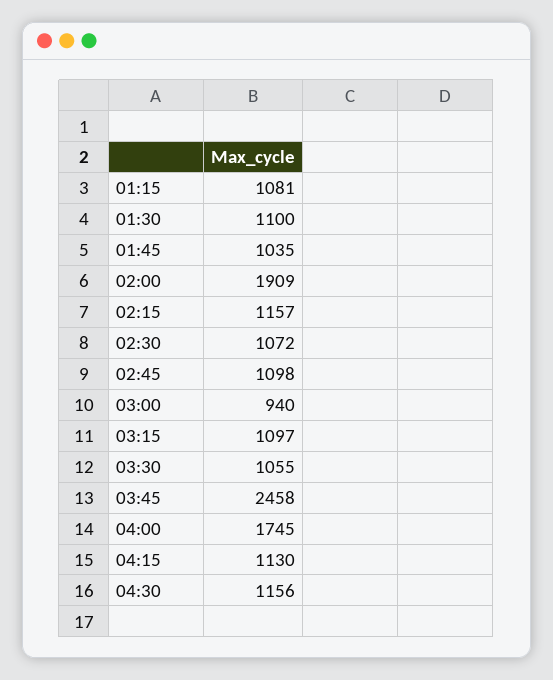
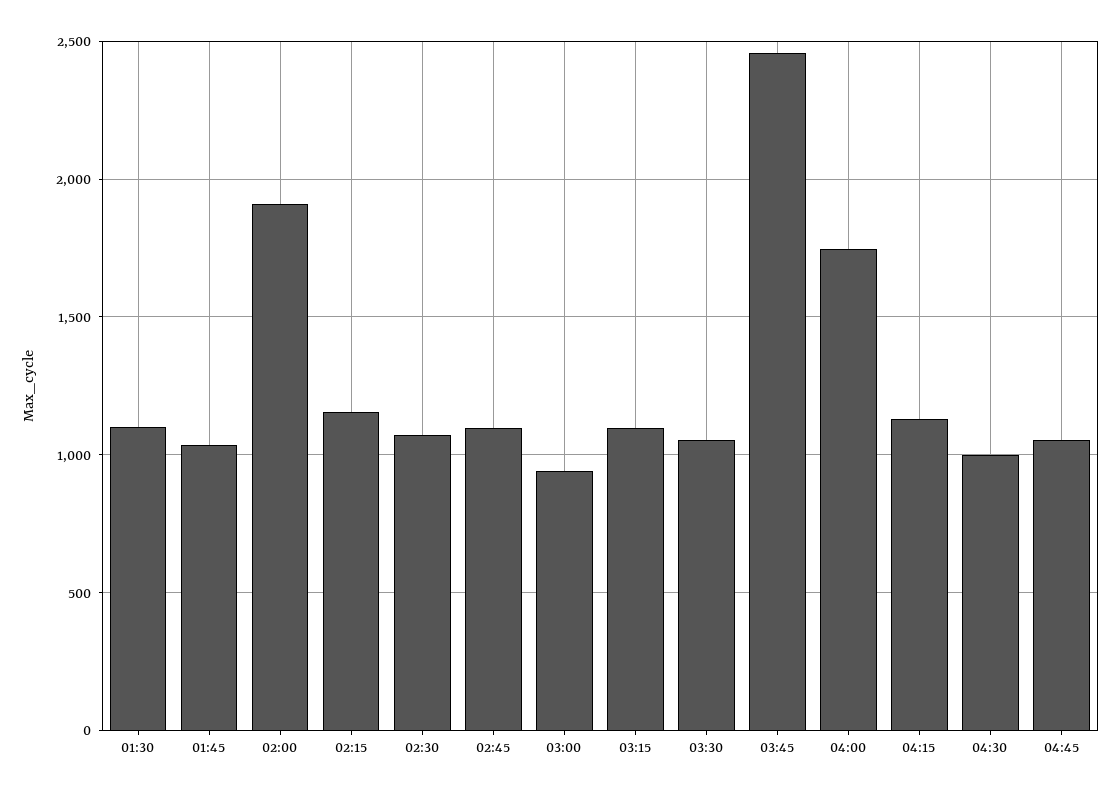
01:15: 1081 -> none
04:30: 1156 -> 1000
04:45: none -> 1050

